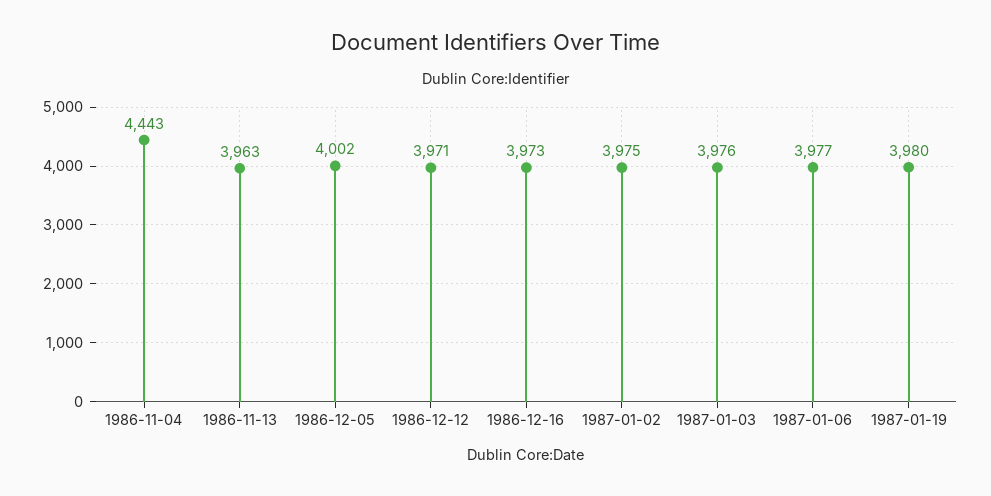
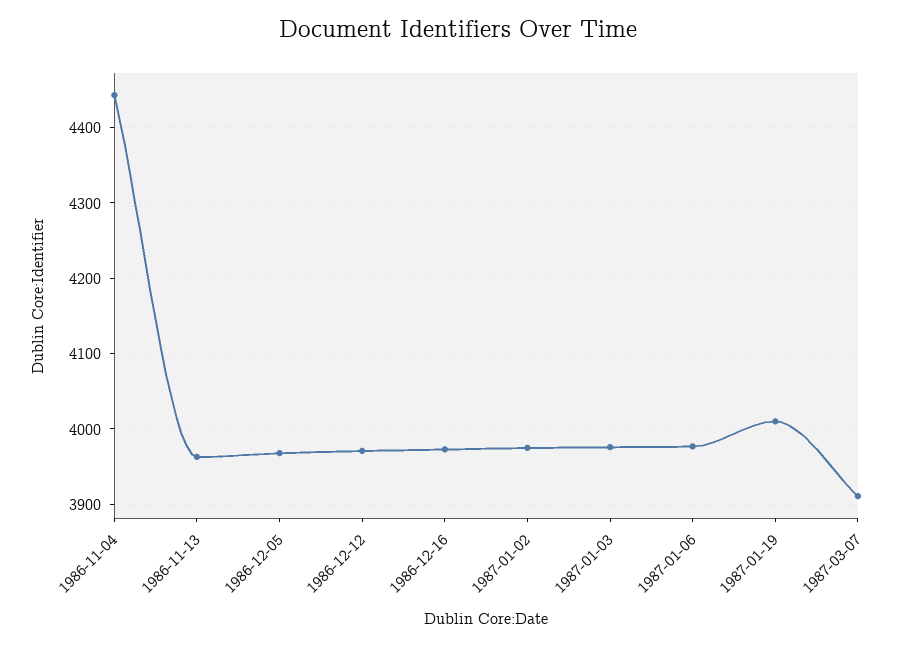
1986-12-05: 4002 -> 3970
1987-01-19: 3980 -> 4010
1987-03-07: none -> 3910

